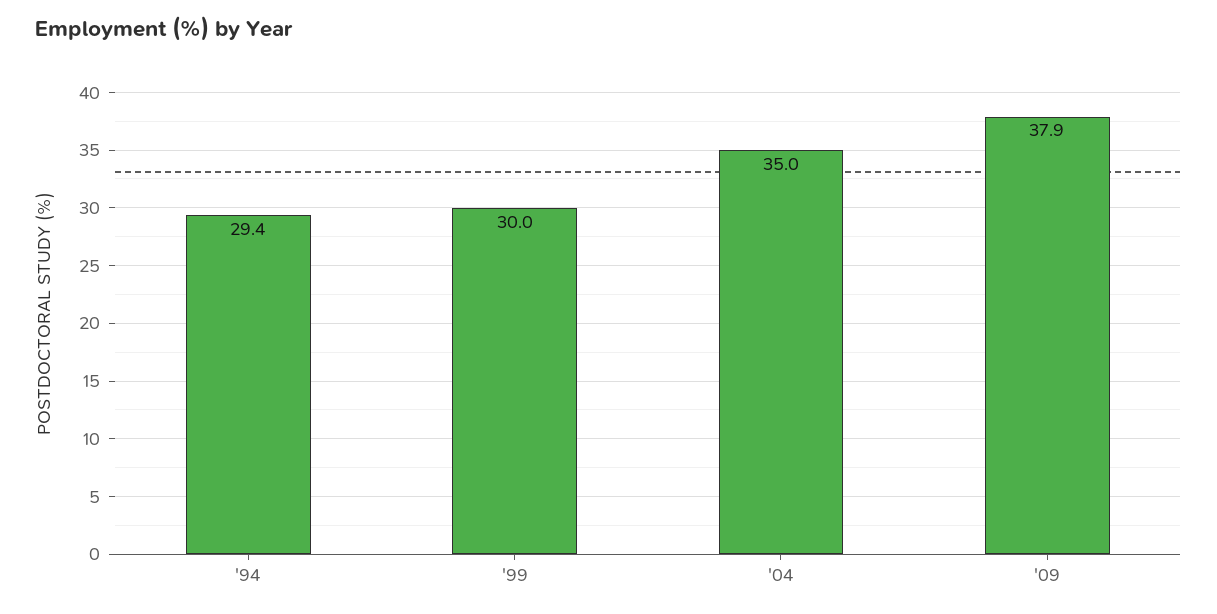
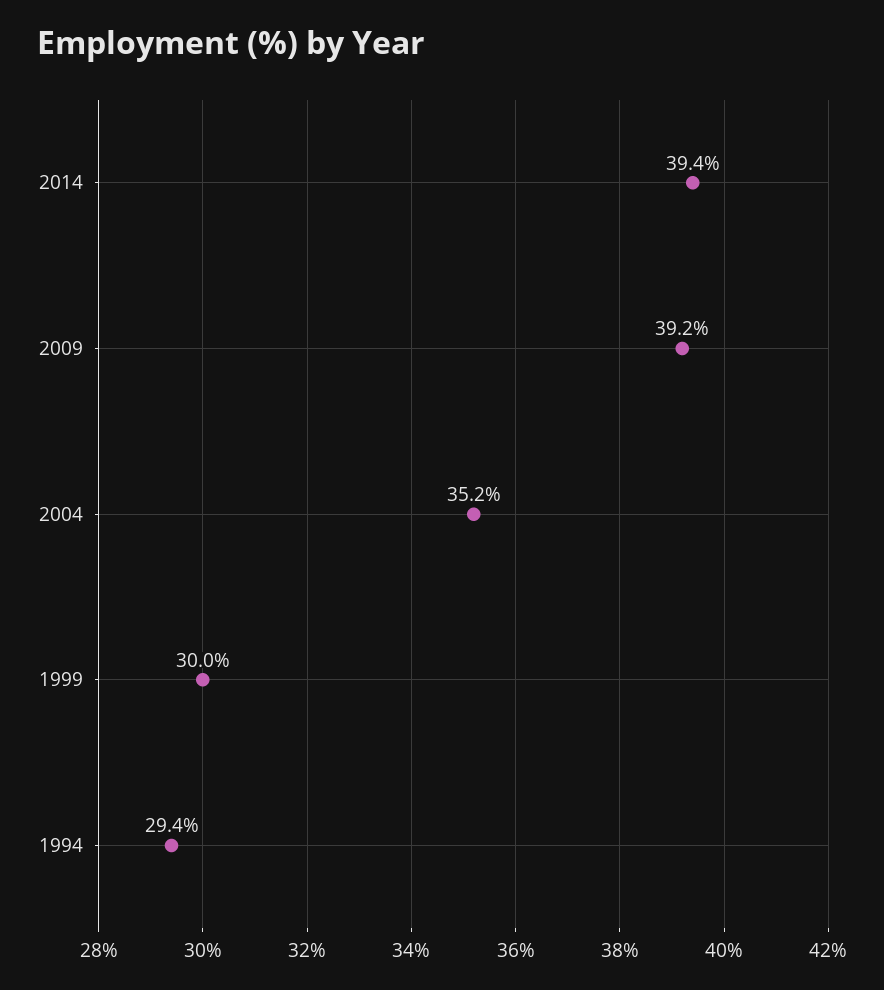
'04: 35 -> 35.2
'09: 37.9 -> 39.2
2014: none -> 39.4

